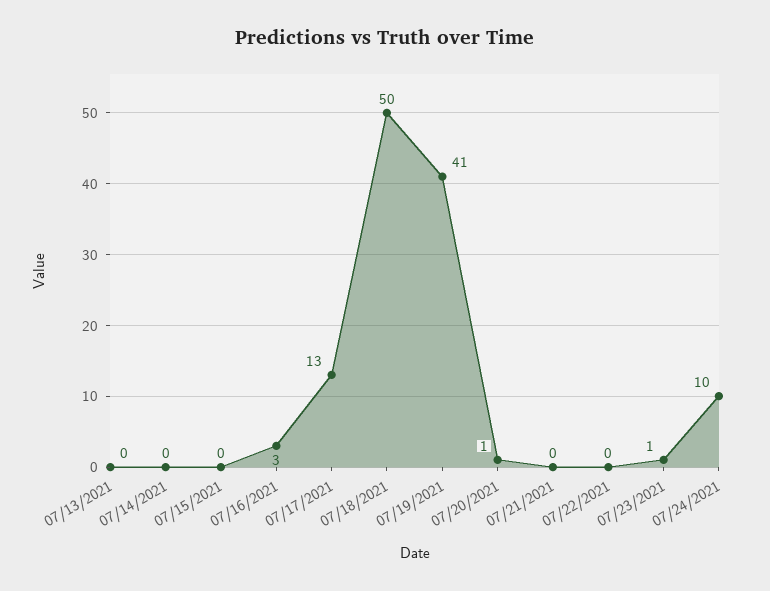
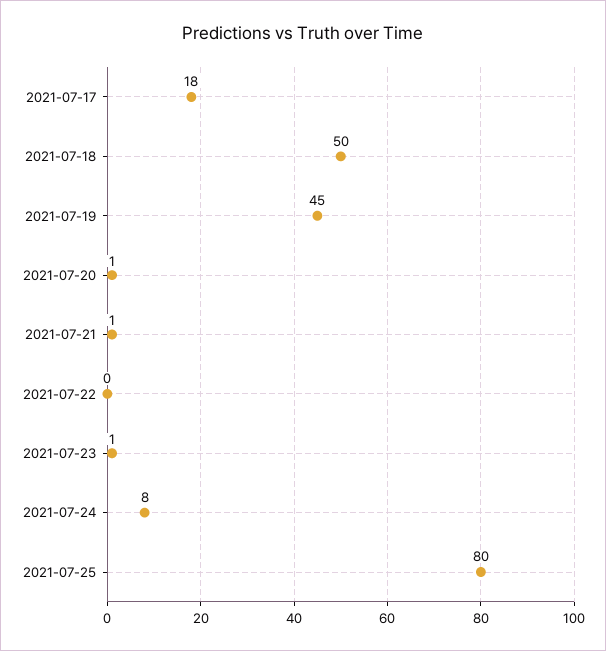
07/13/2021: 0 -> none
07/14/2021: 0 -> none
07/15/2021: 0 -> none
07/16/2021: 3 -> none
07/17/2021: 13 -> 18
07/19/2021: 41 -> 45
07/21/2021: 0 -> 1
07/24/2021: 10 -> 8
2021-07-25: none -> 80

